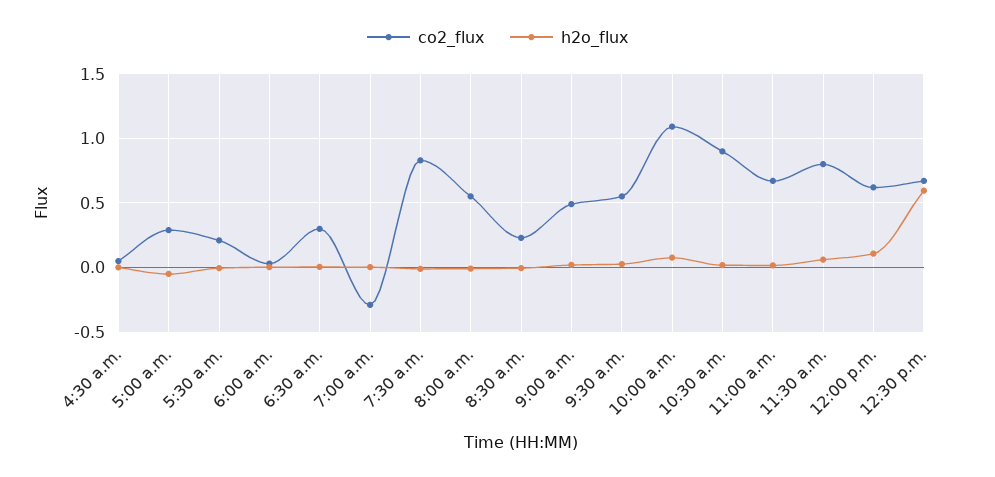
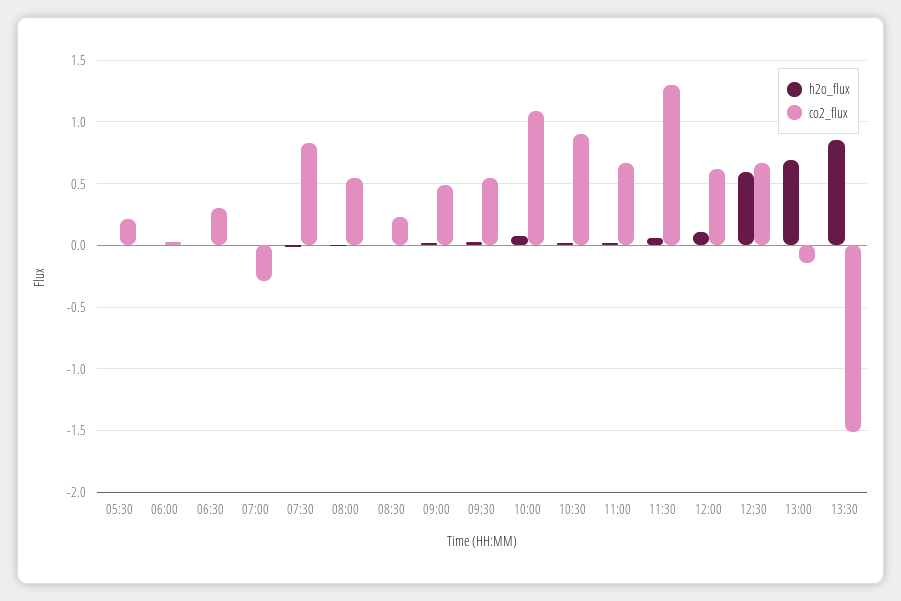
co2_flux, 4:30 a.m.: 0.05 -> none
h2o_flux, 4:30 a.m.: 0 -> none
co2_flux, 5:00 a.m.: 0.3 -> none
h2o_flux, 5:00 a.m.: -0.05 -> none
co2_flux, 11:30 a.m.: 0.8 -> 1.3
h2o_flux, 13:00: none -> 0.7
co2_flux, 13:00: none -> -0.15
h2o_flux, 13:30: none -> 0.85
co2_flux, 13:30: none -> -1.5

